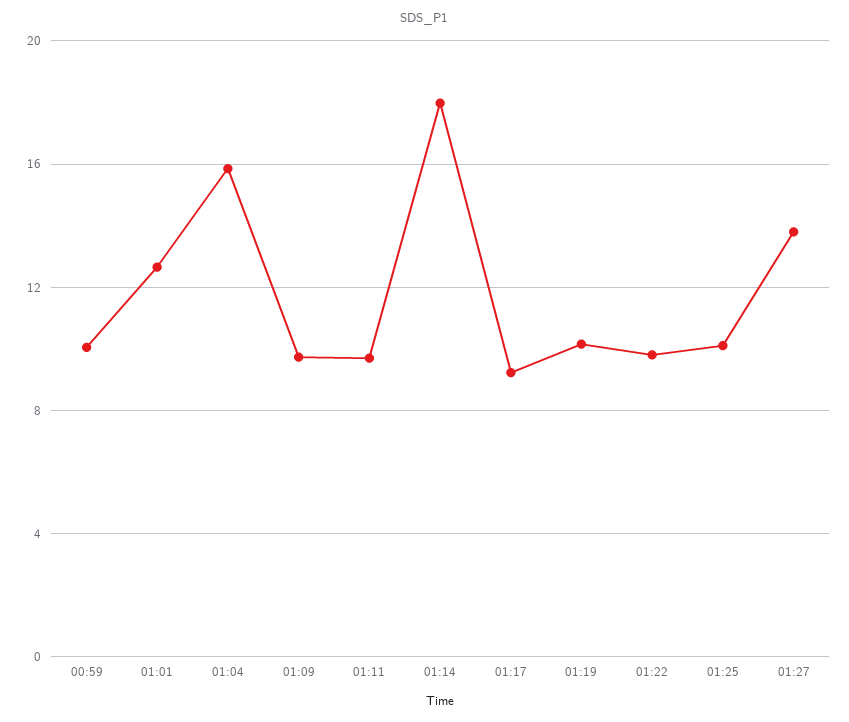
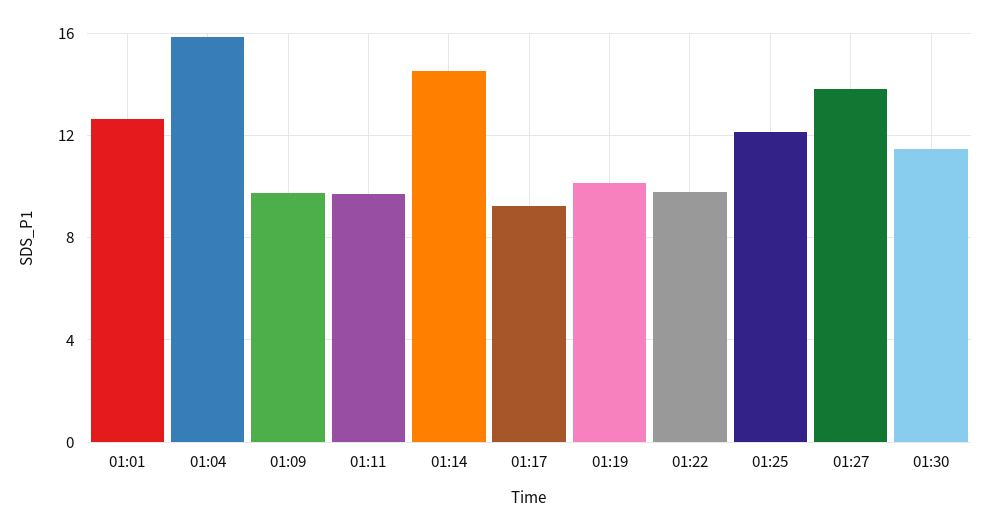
00:59: 10 -> none
01:14: 18 -> 14.5
01:25: 10 -> 12
01:30: none -> 11.5

